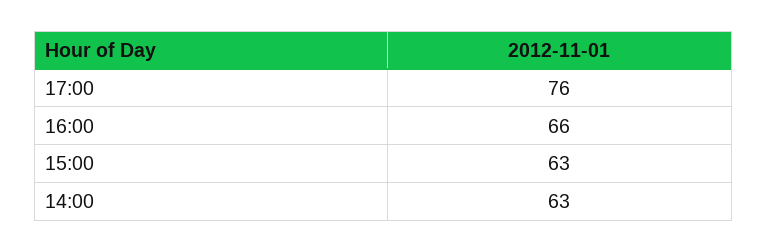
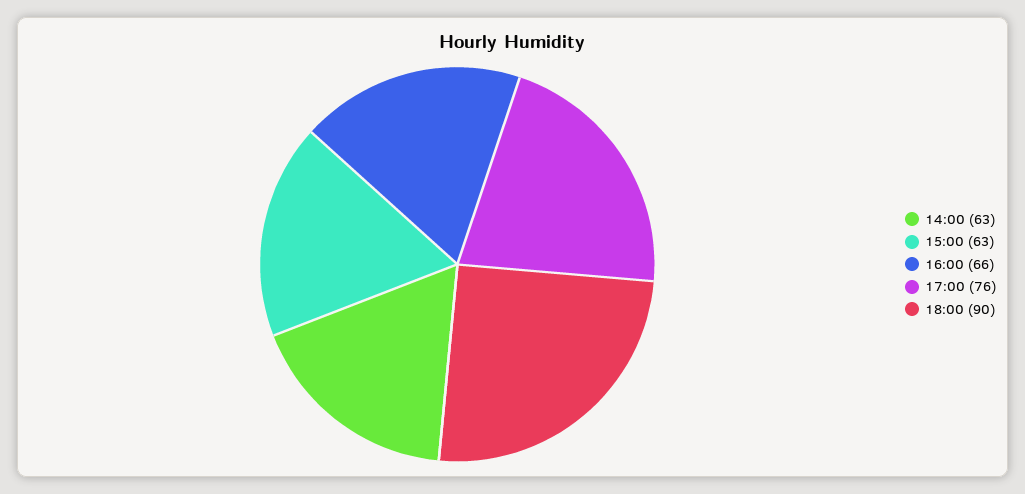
18:00: none -> 90

